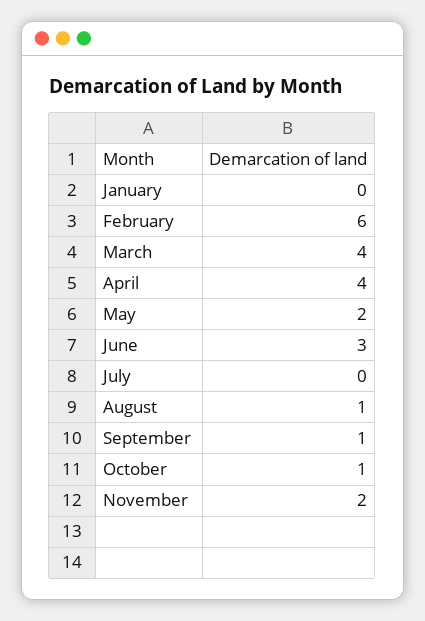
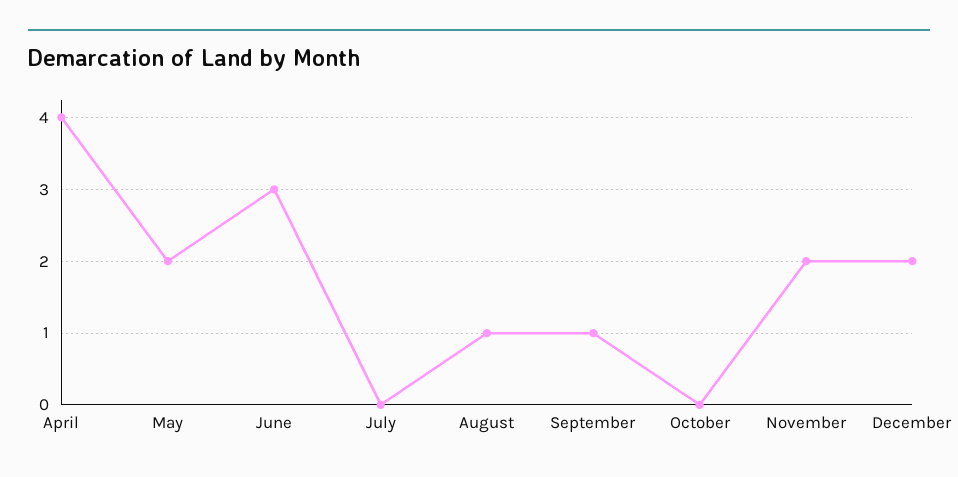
January: 0 -> none
February: 6 -> none
March: 4 -> none
October: 1 -> 0
December: none -> 2

